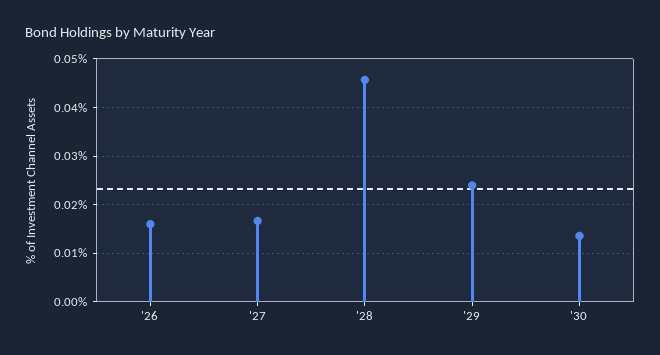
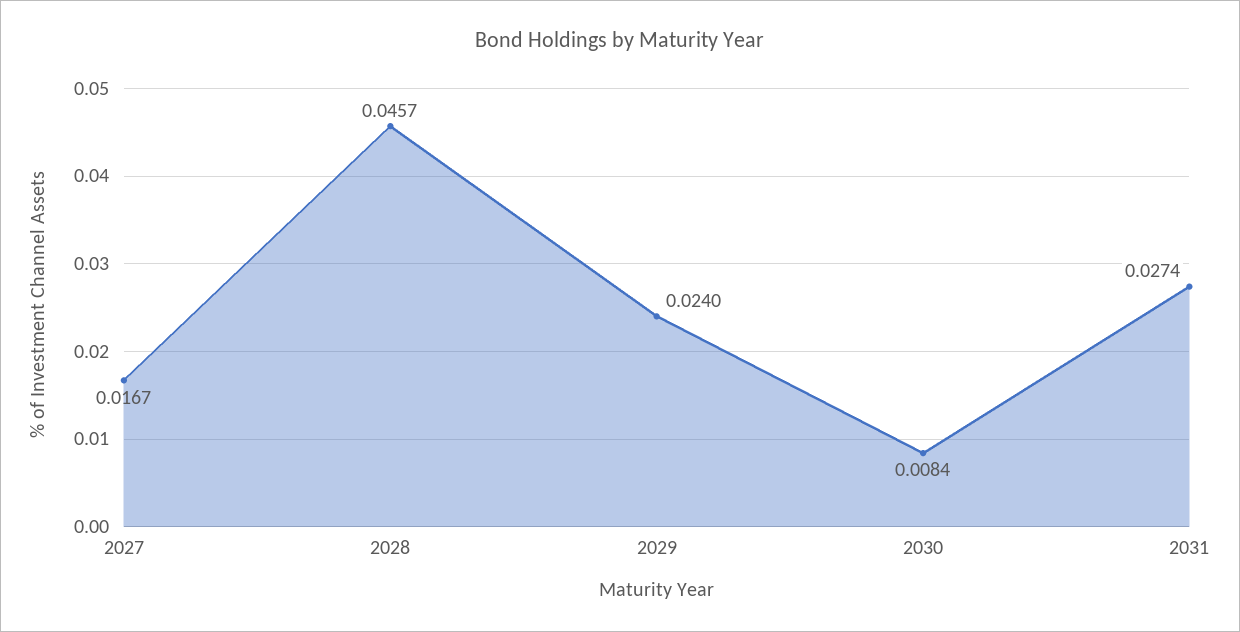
'26: 0.016 -> none
'30: 0.014 -> 0.0084
2031: none -> 0.0274

